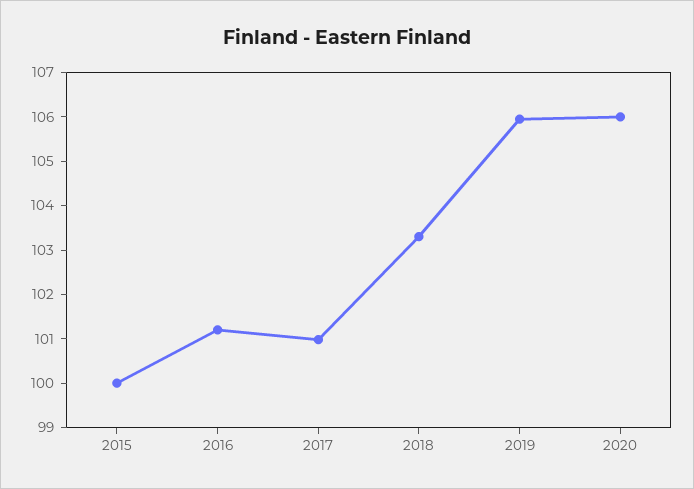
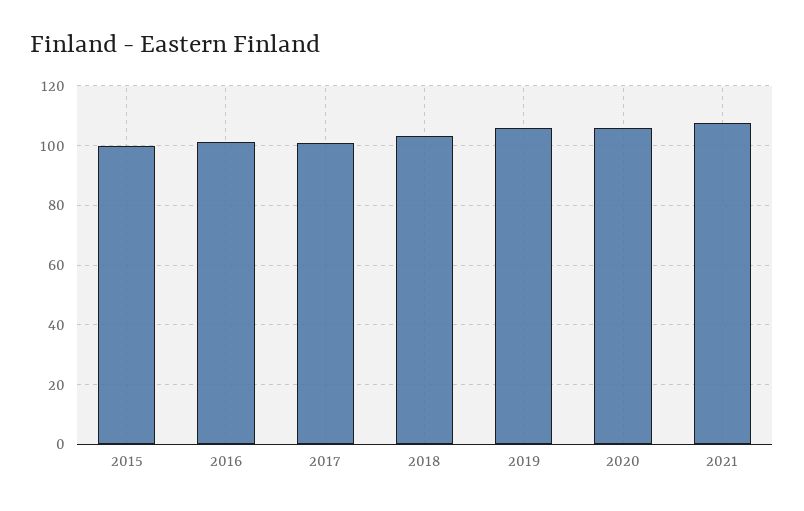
2021: none -> 107.5

